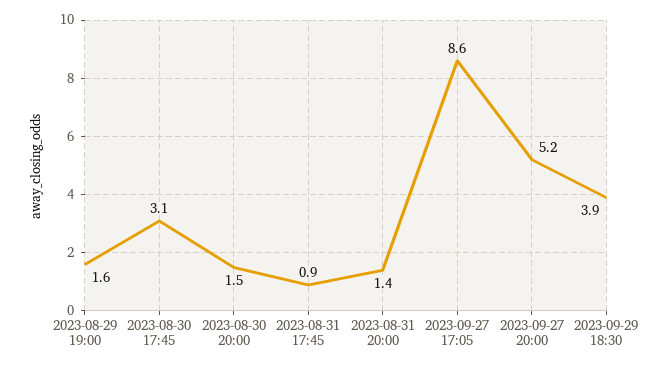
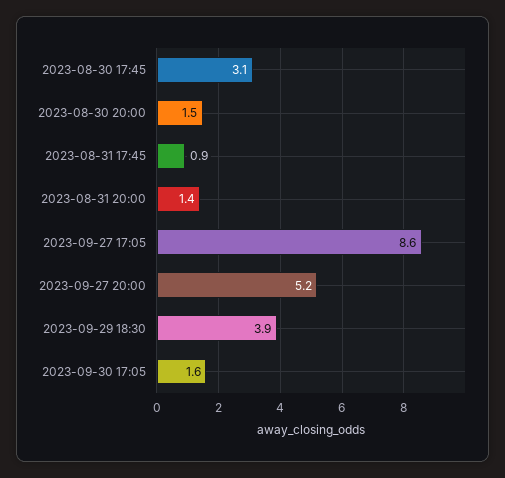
2023-08-29 19:00: 1.6 -> none
2023-09-30 17:05: none -> 1.6

